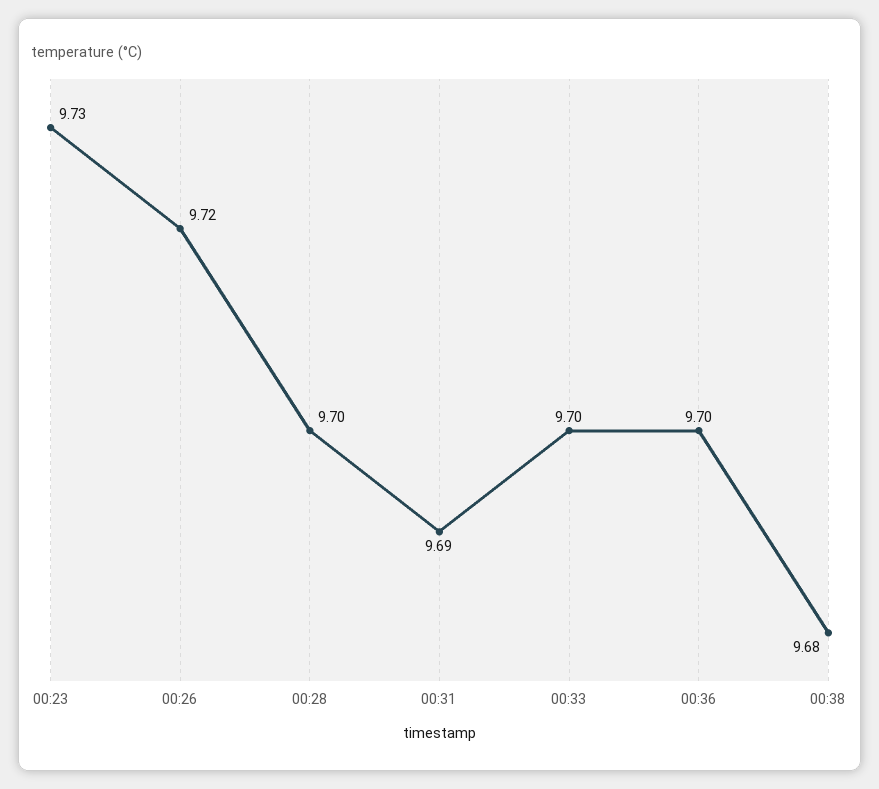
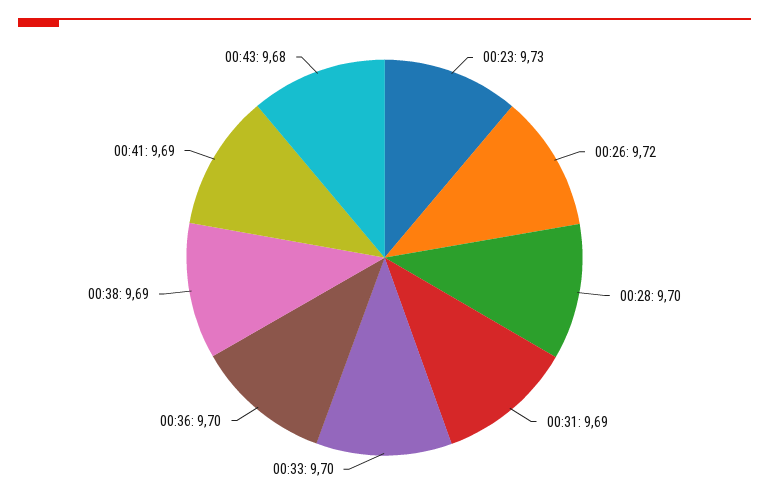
00:38: 9.68 -> 9.69
00:41: none -> 9.69
00:43: none -> 9.68

